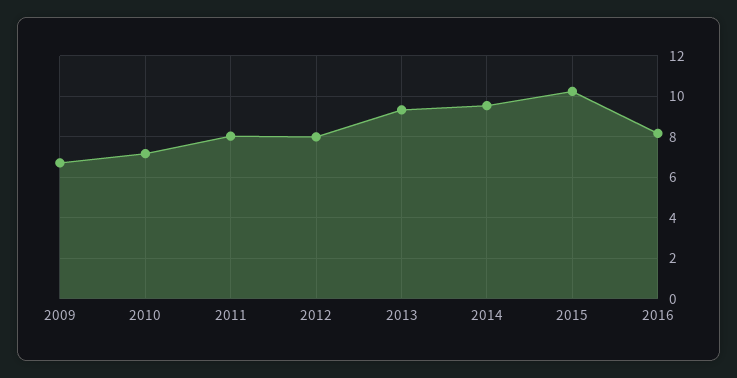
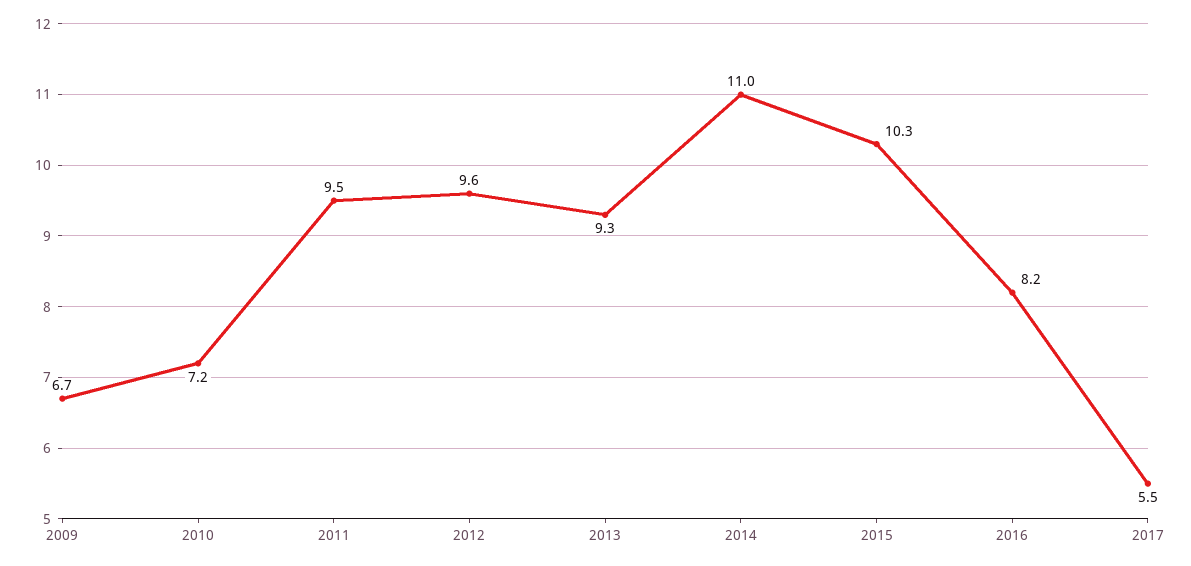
2011: 8 -> 9.5
2012: 8 -> 9.6
2014: 9.5 -> 11
2017: none -> 5.5

